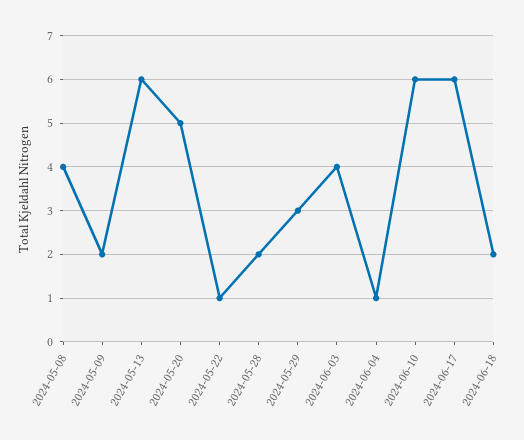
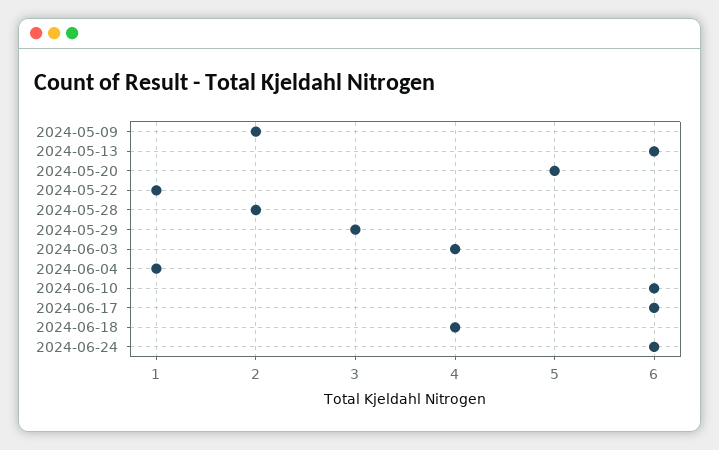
2024-05-08: 4 -> none
2024-06-18: 2 -> 4
2024-06-24: none -> 6

